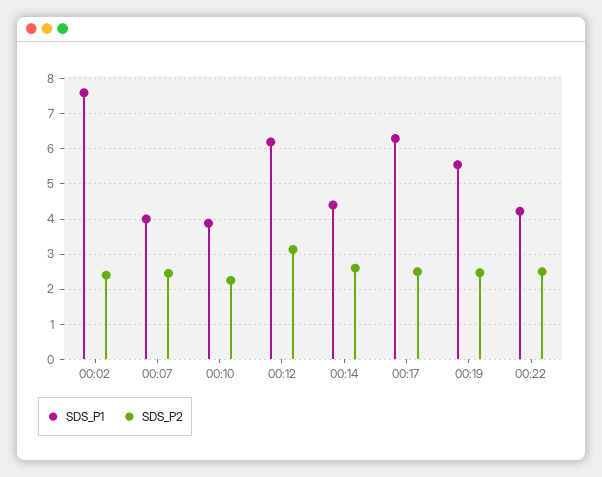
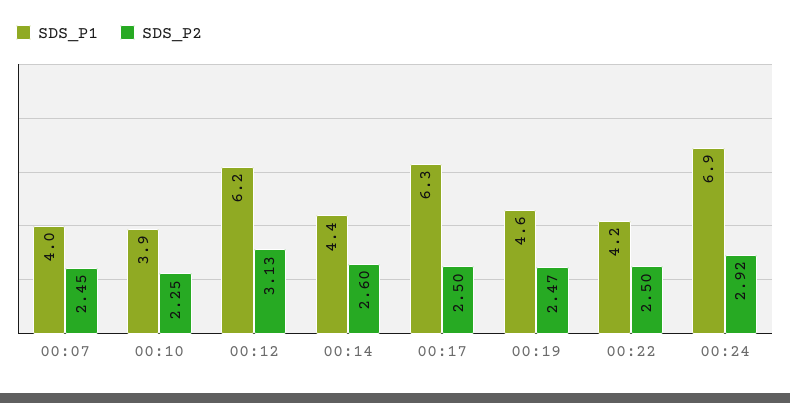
SDS_P1, 00:02: 7.6 -> none
SDS_P2, 00:02: 2.4 -> none
SDS_P1, 00:19: 5.6 -> 4.6
SDS_P1, 00:24: none -> 6.9
SDS_P2, 00:24: none -> 2.92

